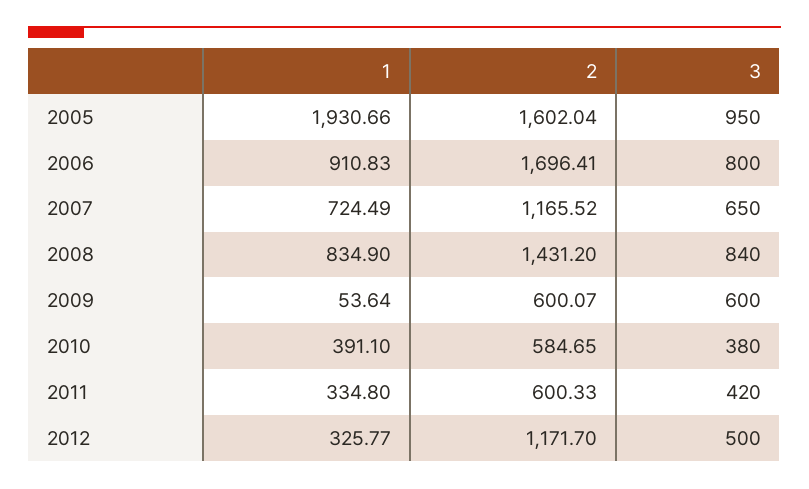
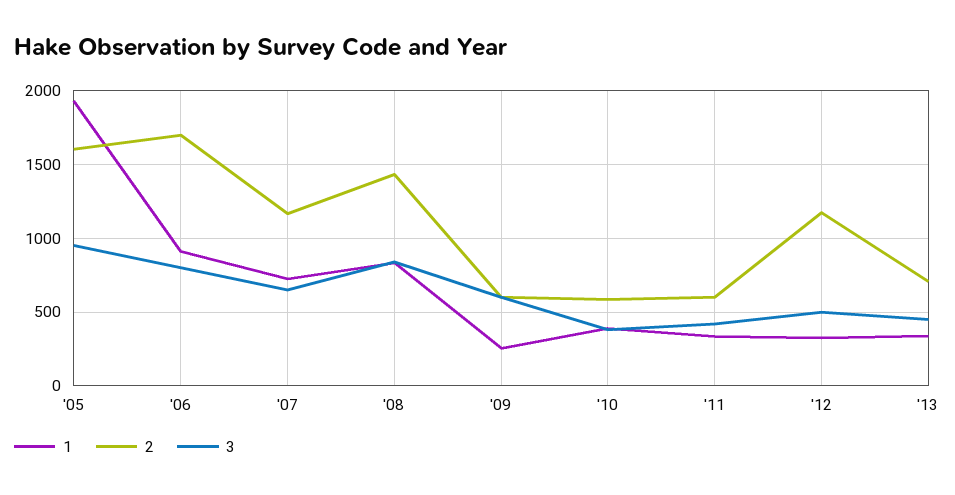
1, 2009: 53.64 -> 250
1, '13: none -> 350
2, '13: none -> 700
3, '13: none -> 450

